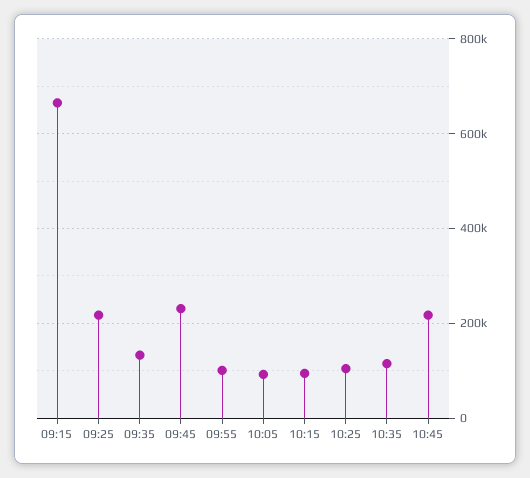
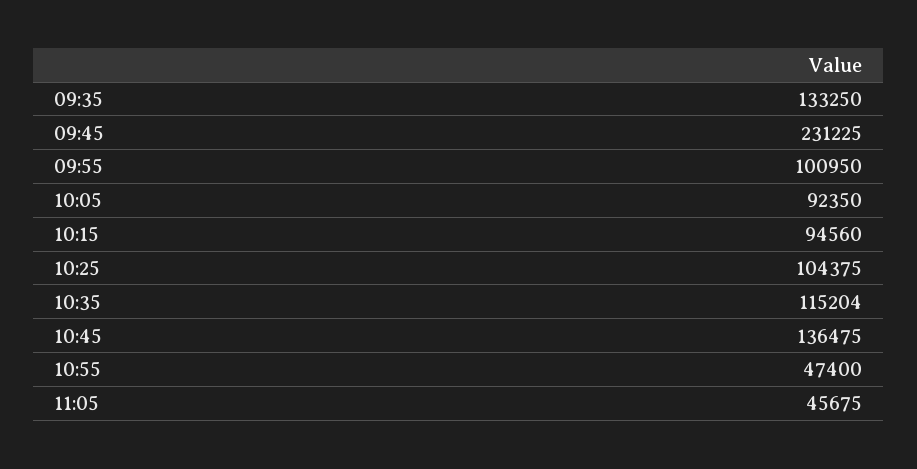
09:15: 660000 -> none
09:25: 220000 -> none
10:45: 220000 -> 136475
10:55: none -> 47400
11:05: none -> 45675

